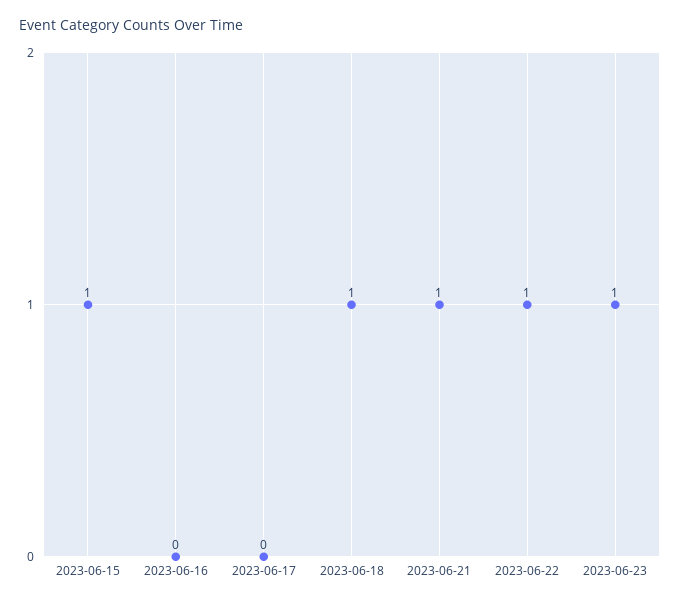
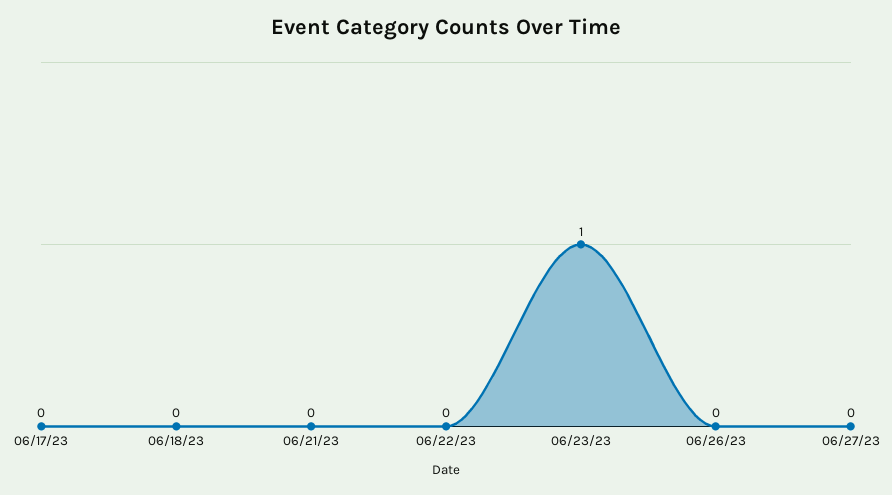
2023-06-15: 1 -> none
2023-06-16: 0 -> none
2023-06-18: 1 -> 0
2023-06-21: 1 -> 0
2023-06-22: 1 -> 0
06/26/23: none -> 0
06/27/23: none -> 0

